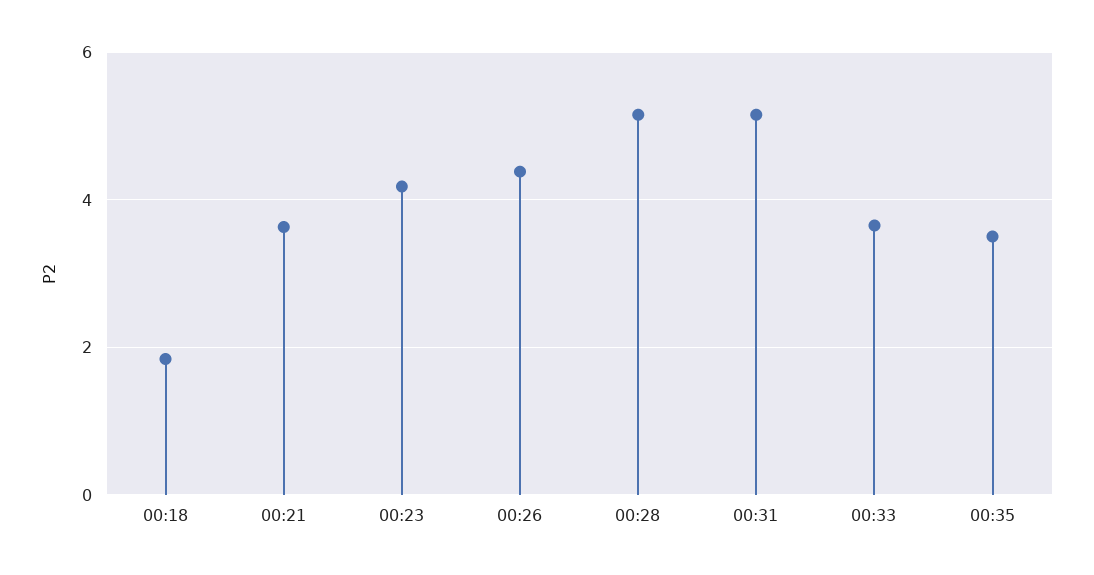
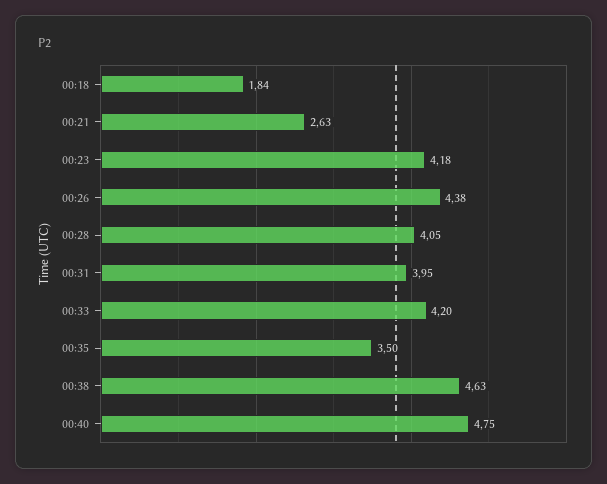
00:21: 3.6 -> 2.63
00:28: 5.2 -> 4.05
00:31: 5.2 -> 3.95
00:33: 3.6 -> 4.2
00:38: none -> 4.63
00:40: none -> 4.75

